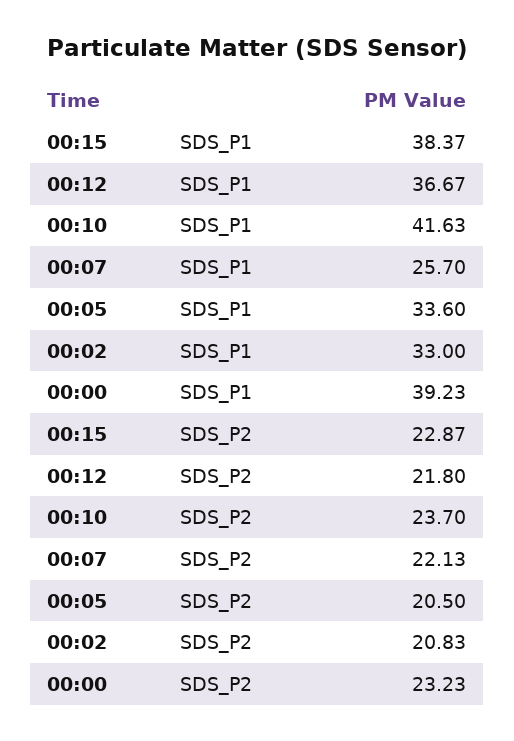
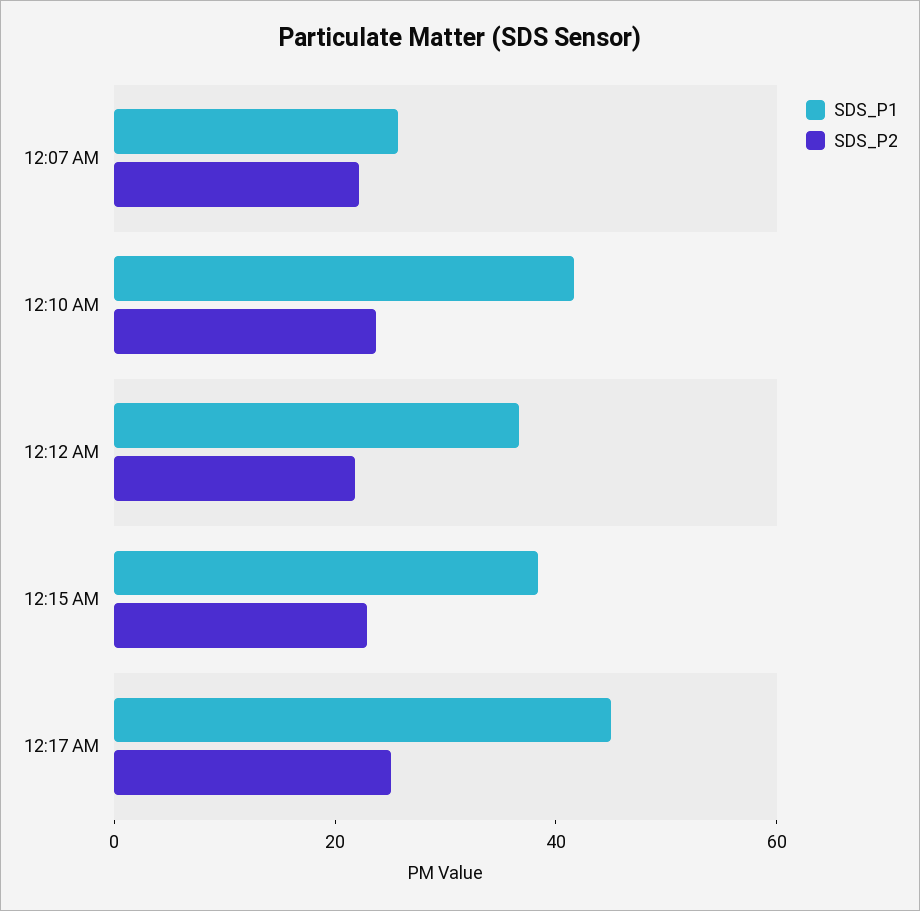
SDS_P1, 00:05: 33.6 -> none
SDS_P1, 00:02: 33 -> none
SDS_P1, 00:00: 39.23 -> none
SDS_P2, 00:05: 20.5 -> none
SDS_P2, 00:02: 20.83 -> none
SDS_P2, 00:00: 23.23 -> none
SDS_P1, 12:17 AM: none -> 45
SDS_P2, 12:17 AM: none -> 25

